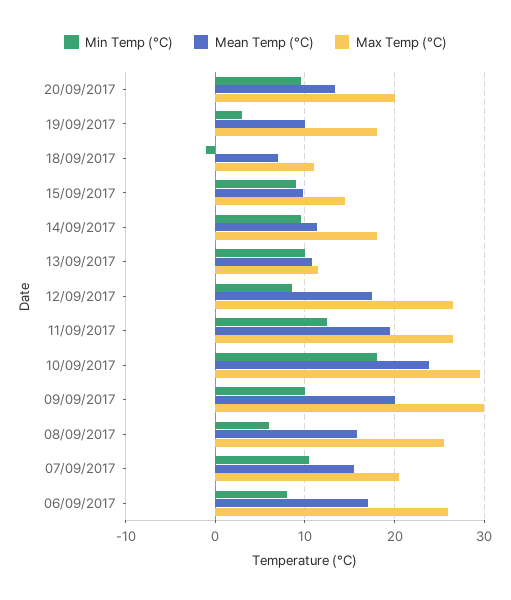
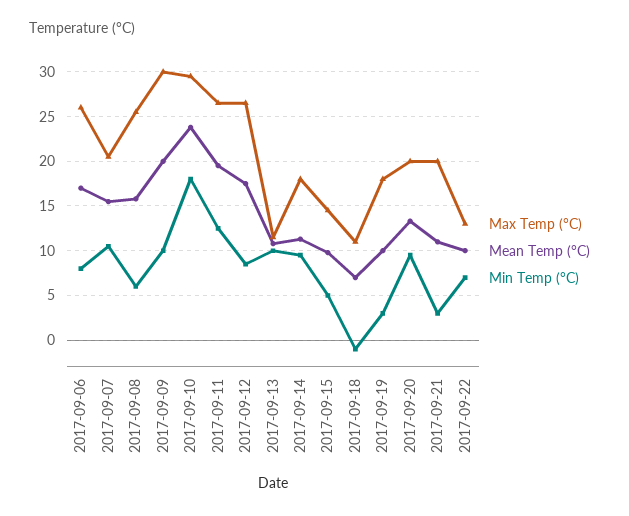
Min Temp (°C), 15/09/2017: 9 -> 5
Max Temp (°C), 2017-09-21: none -> 20
Mean Temp (°C), 2017-09-21: none -> 11
Min Temp (°C), 2017-09-21: none -> 3
Max Temp (°C), 2017-09-22: none -> 13
Mean Temp (°C), 2017-09-22: none -> 10
Min Temp (°C), 2017-09-22: none -> 7

